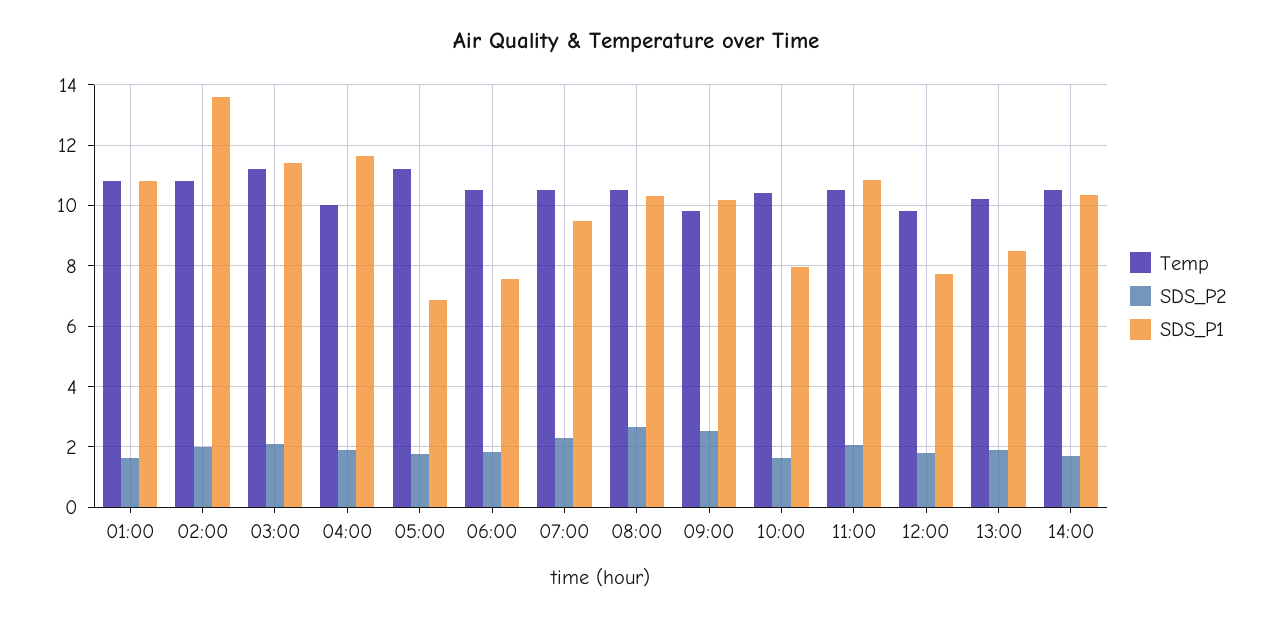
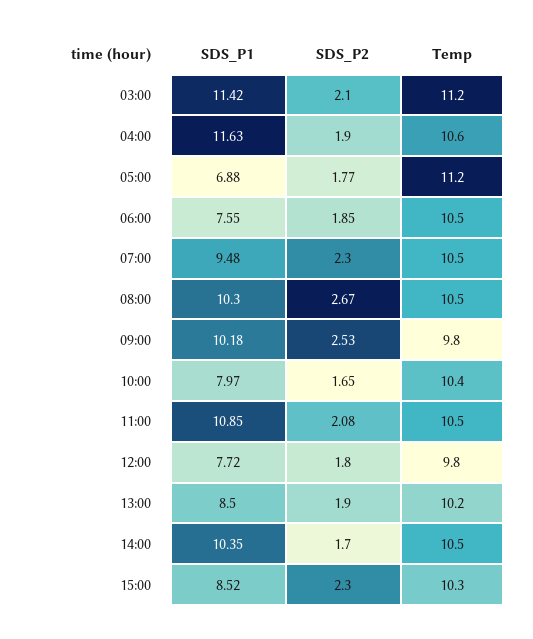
Temp, 01:00: 10.8 -> none
SDS_P2, 01:00: 1.6 -> none
SDS_P1, 01:00: 10.8 -> none
Temp, 02:00: 10.8 -> none
SDS_P2, 02:00: 2 -> none
SDS_P1, 02:00: 13.6 -> none
Temp, 04:00: 10 -> 10.6
SDS_P1, 15:00: none -> 8.52
SDS_P2, 15:00: none -> 2.3
Temp, 15:00: none -> 10.3

